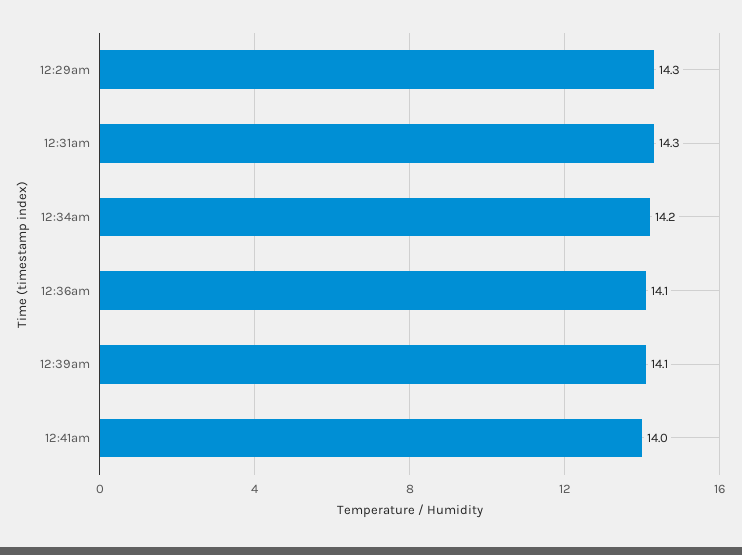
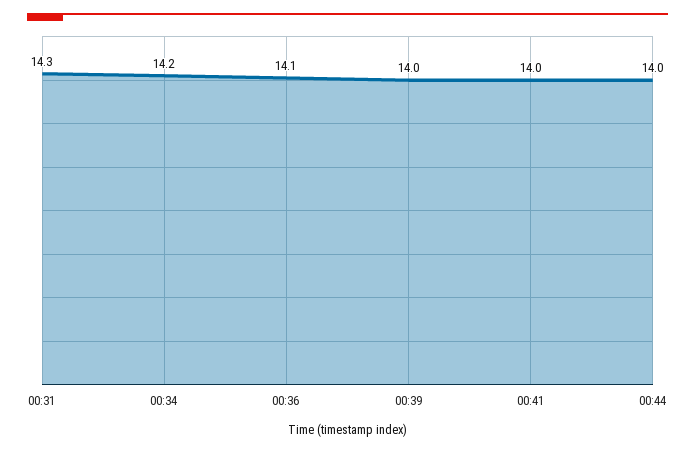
12:29am: 14.3 -> none
12:39am: 14.1 -> 14
00:44: none -> 14

